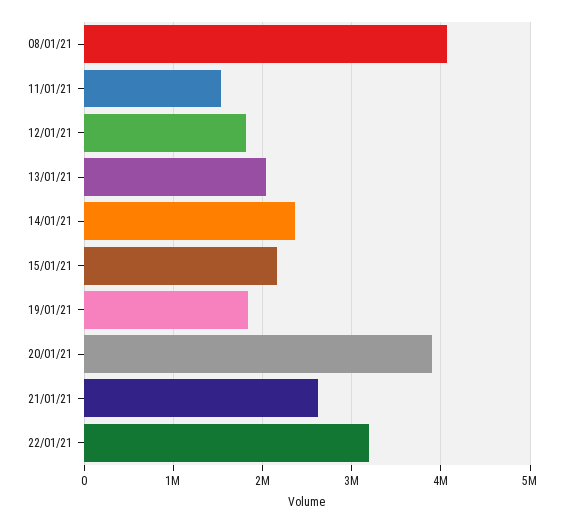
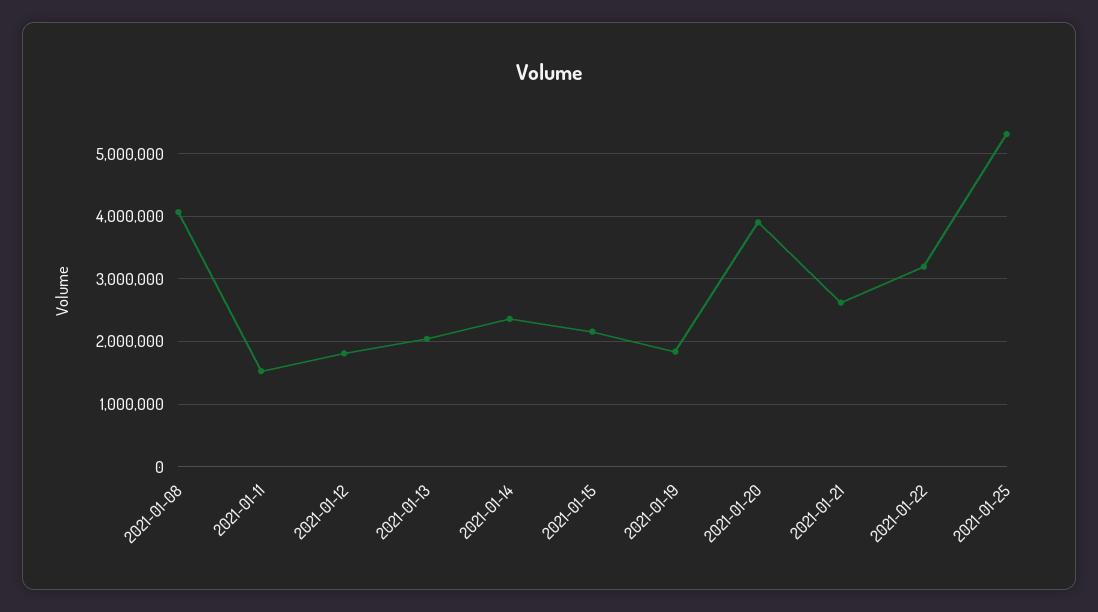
2021-01-25: none -> 5300000

